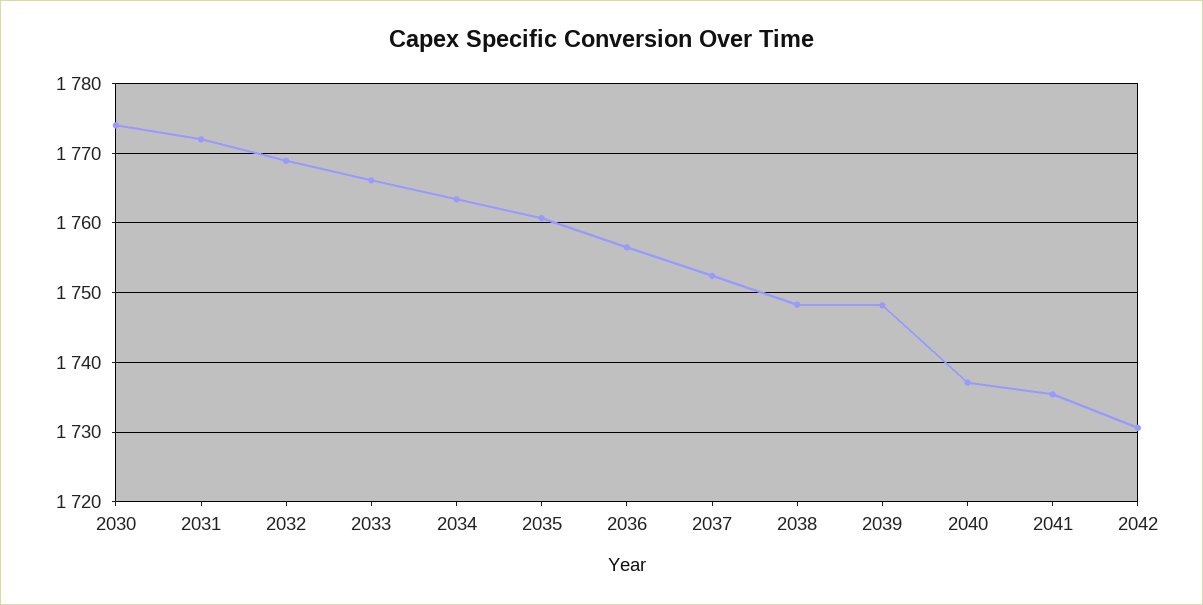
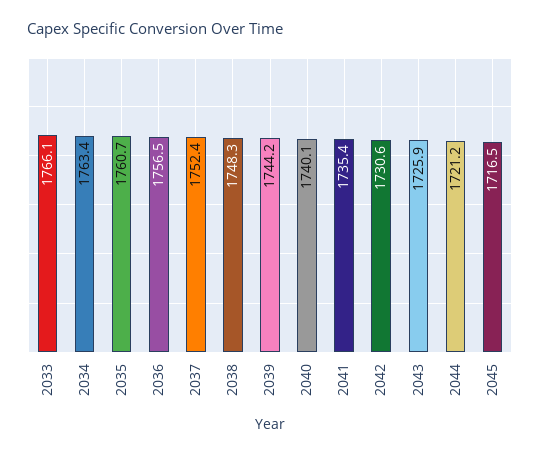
2030: 1774 -> none
2031: 1772 -> none
2032: 1769 -> none
2039: 1748 -> 1744.2
2040: 1737 -> 1740.1
2043: none -> 1725.9
2044: none -> 1721.2
2045: none -> 1716.5

